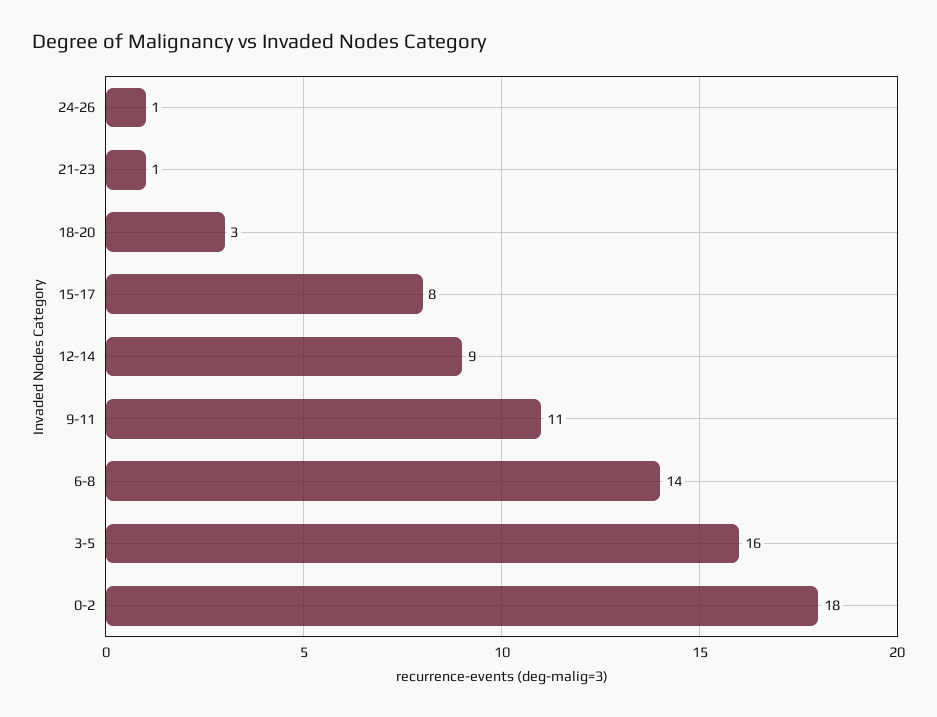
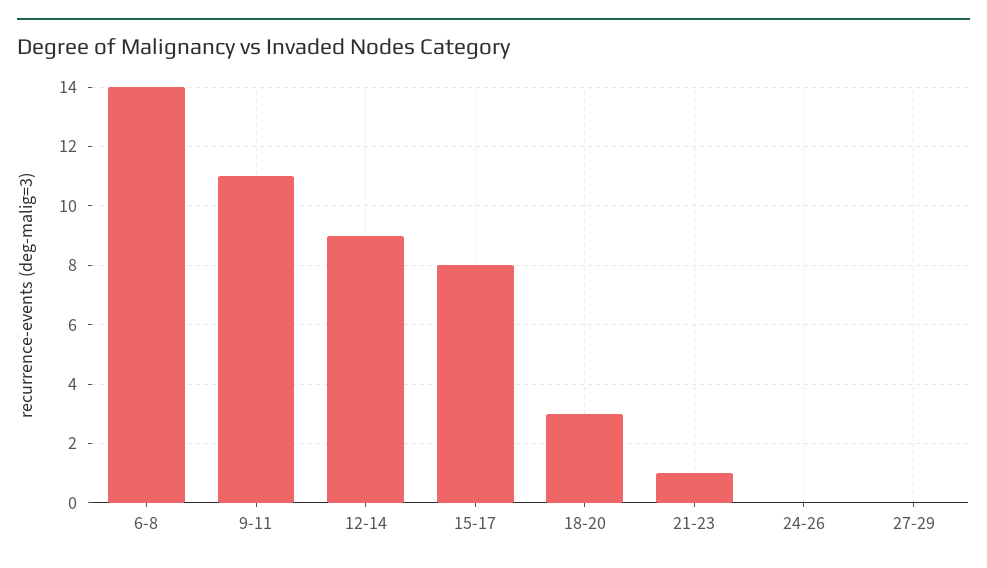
24-26: 1 -> 0
3-5: 16 -> none
0-2: 18 -> none
27-29: none -> 0

